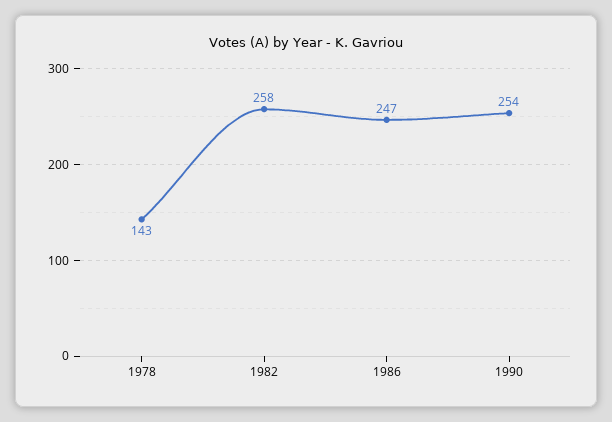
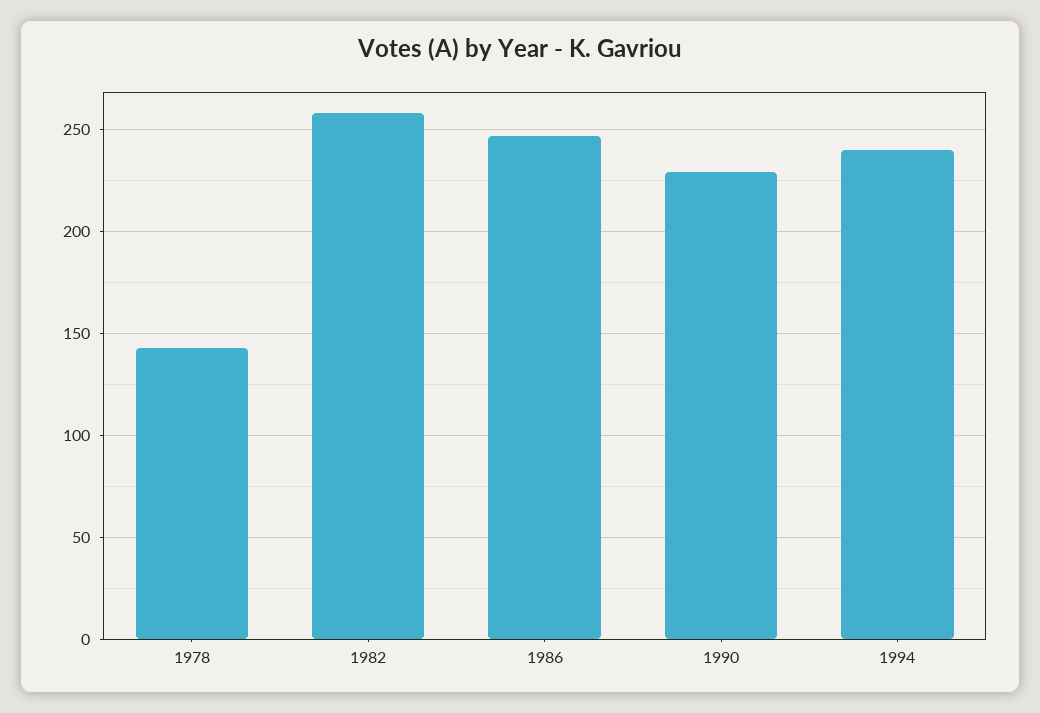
1990: 254 -> 230
1994: none -> 240

